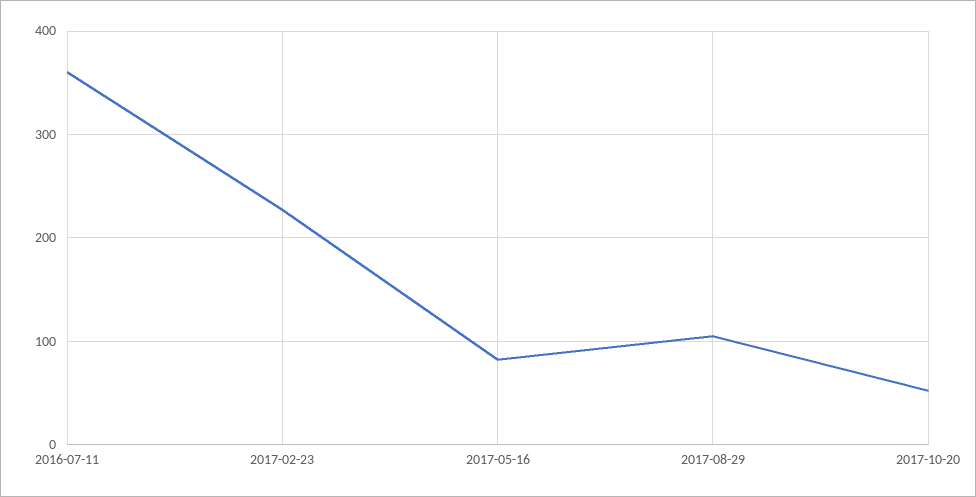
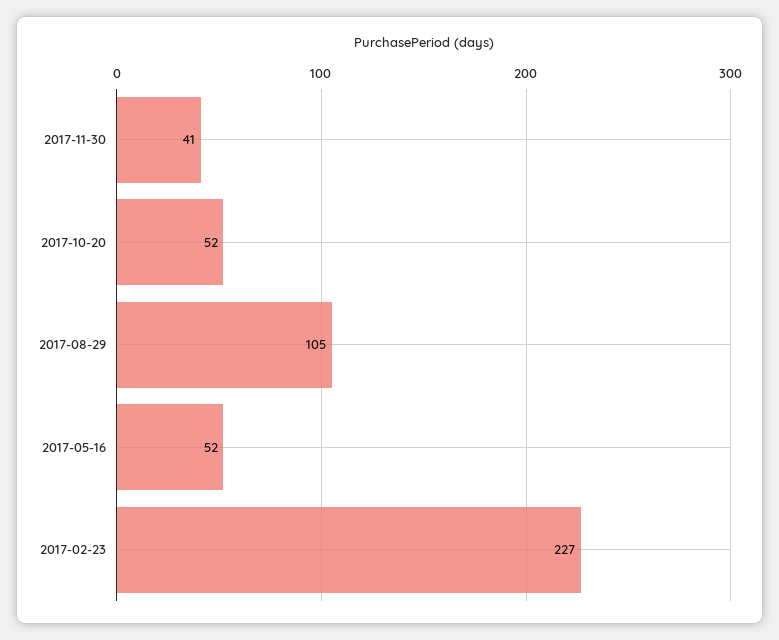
2016-07-11: 360 -> none
2017-05-16: 80 -> 52
2017-11-30: none -> 41

